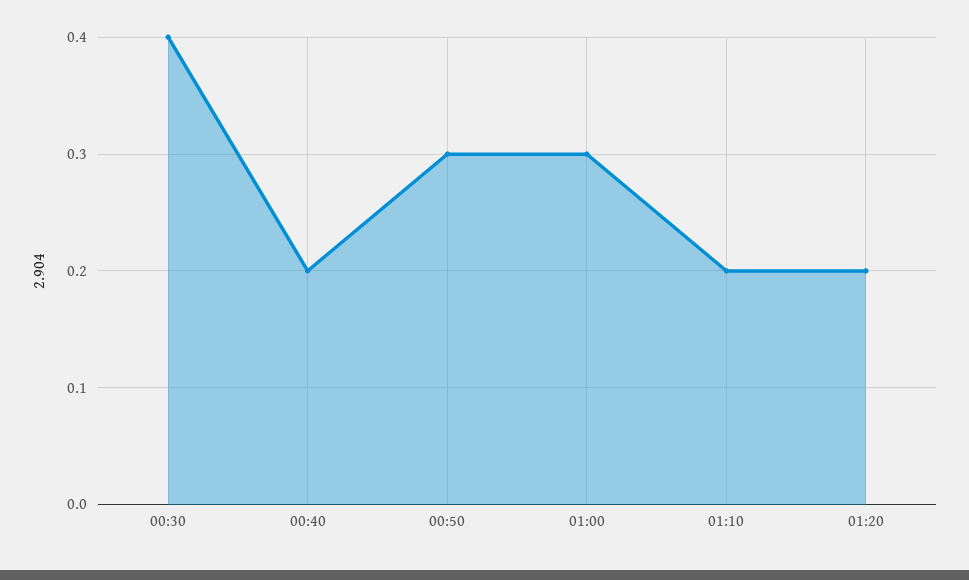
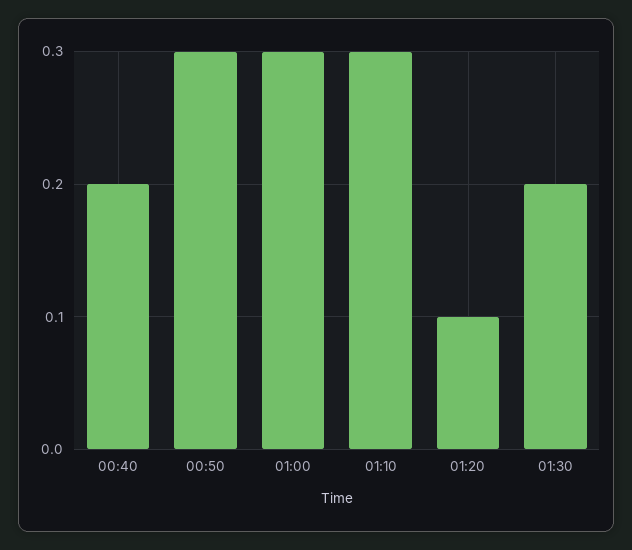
00:30: 0.4 -> none
01:10: 0.2 -> 0.3
01:20: 0.2 -> 0.1
01:30: none -> 0.2

